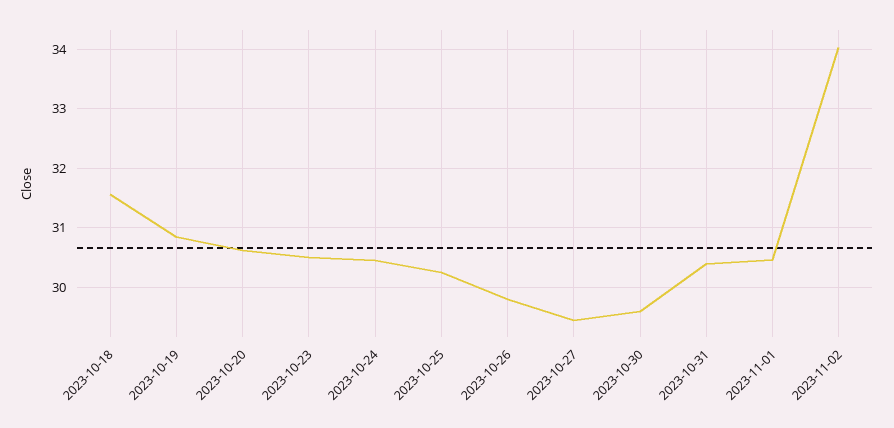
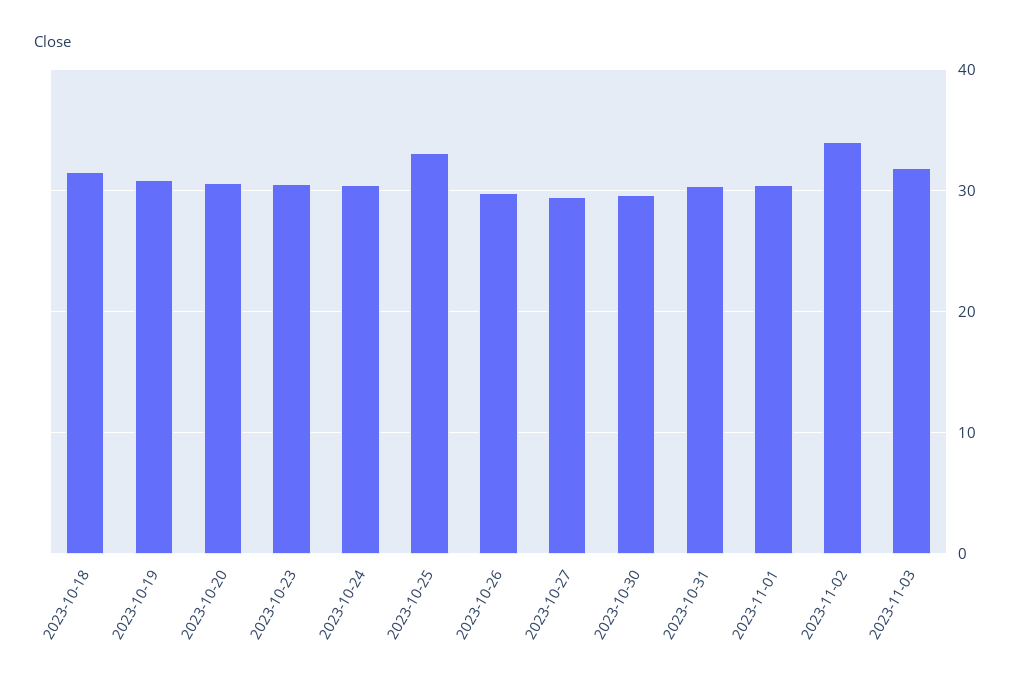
2023-10-25: 30.2 -> 33
2023-11-03: none -> 32

